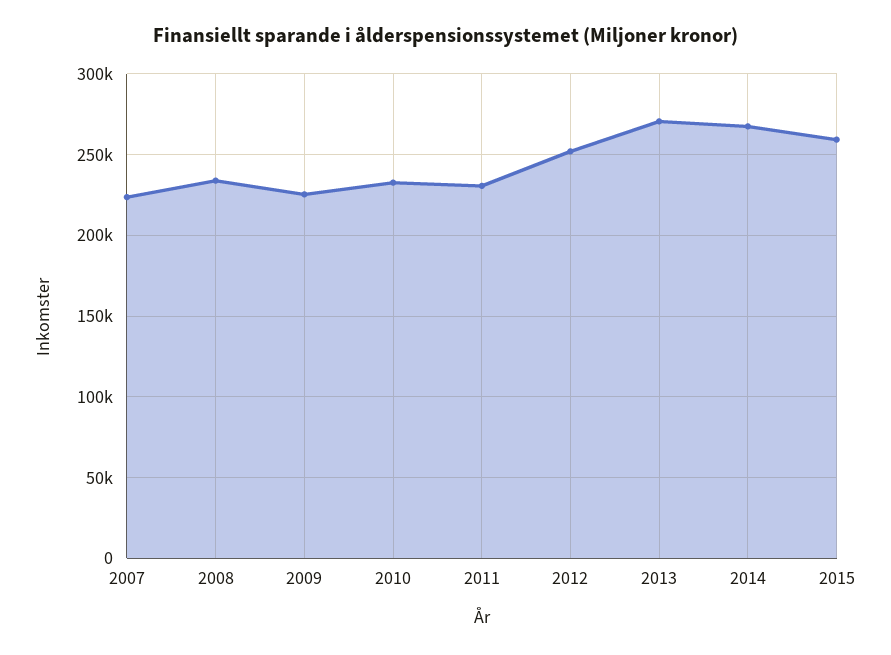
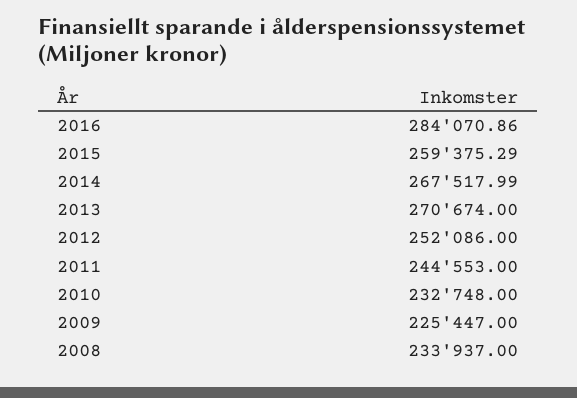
2007: 225000 -> none
2011: 230000 -> 244553
2016: none -> 284070.86

